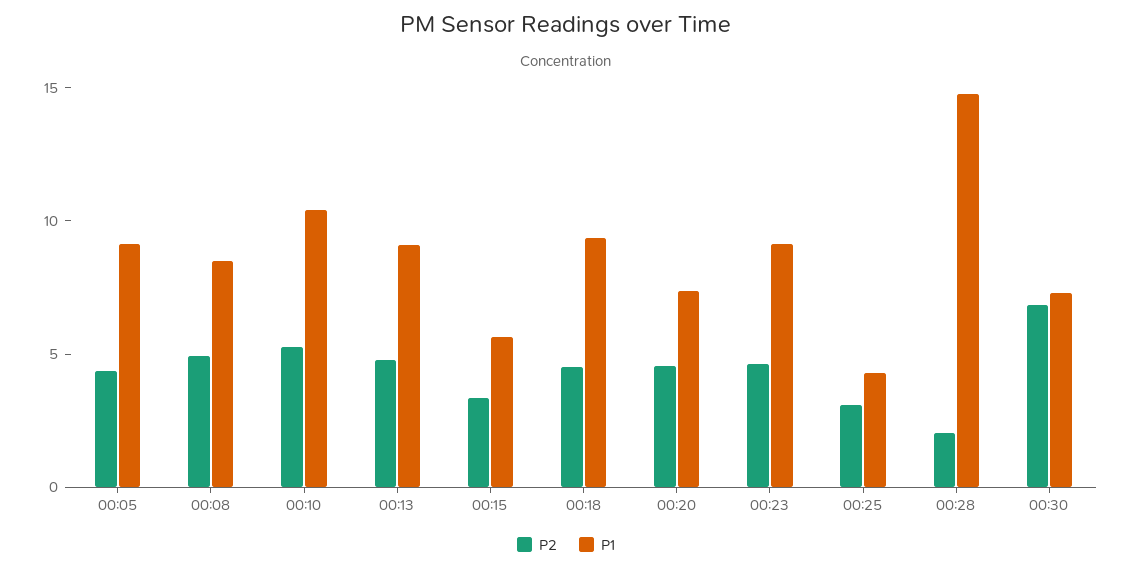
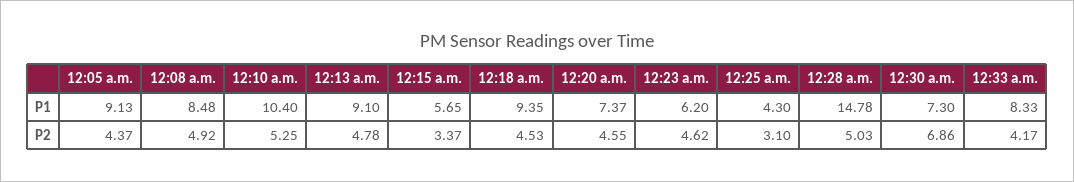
P1, 00:23: 9 -> 6.2
P2, 00:28: 2 -> 5.03
P1, 12:33 a.m.: none -> 8.33
P2, 12:33 a.m.: none -> 4.17

